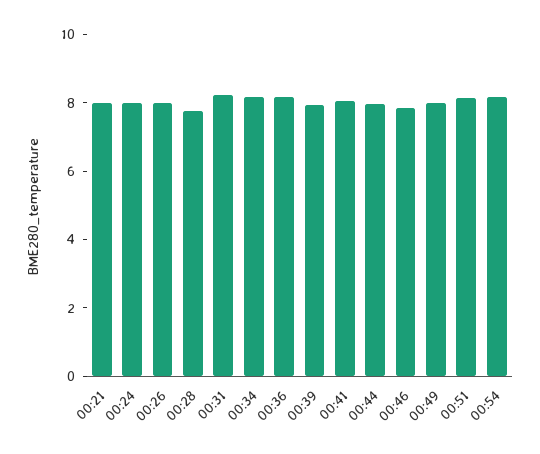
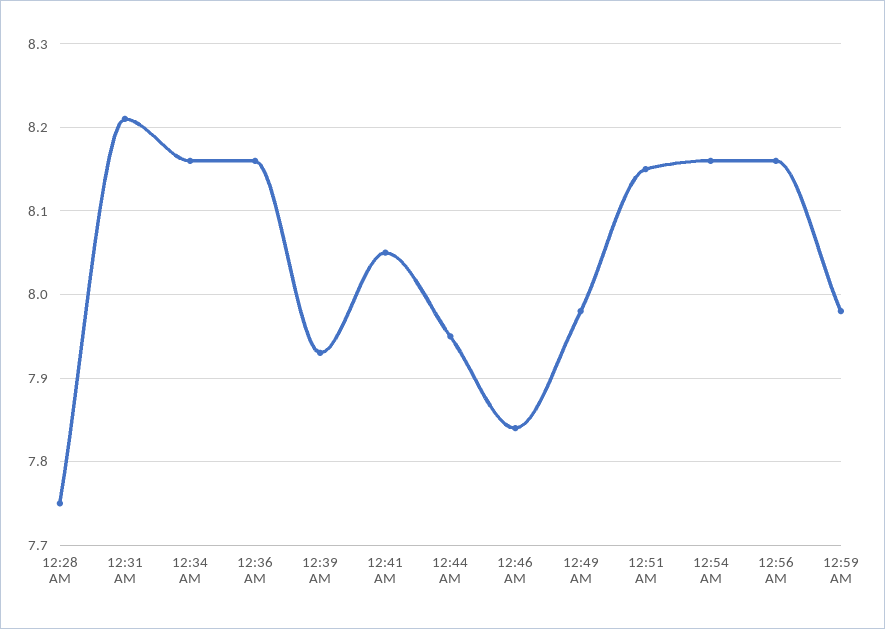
00:21: 8 -> none
00:24: 8 -> none
00:26: 8 -> none
12:56 AM: none -> 8.16
12:59 AM: none -> 7.98

